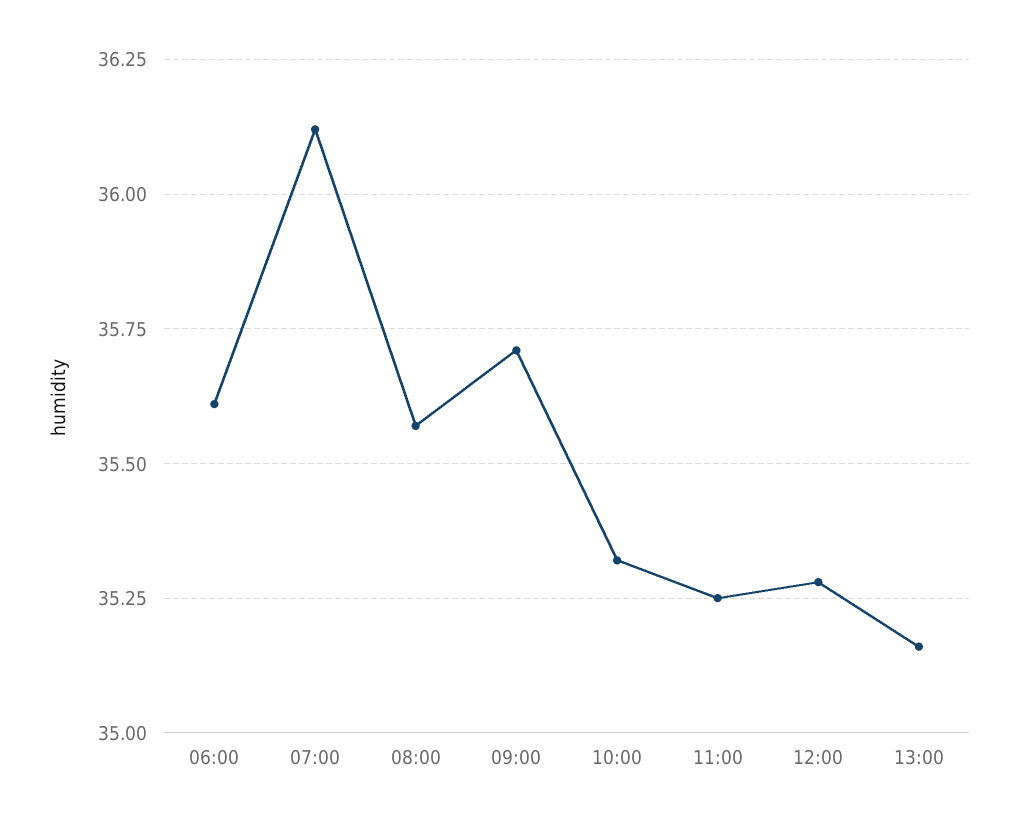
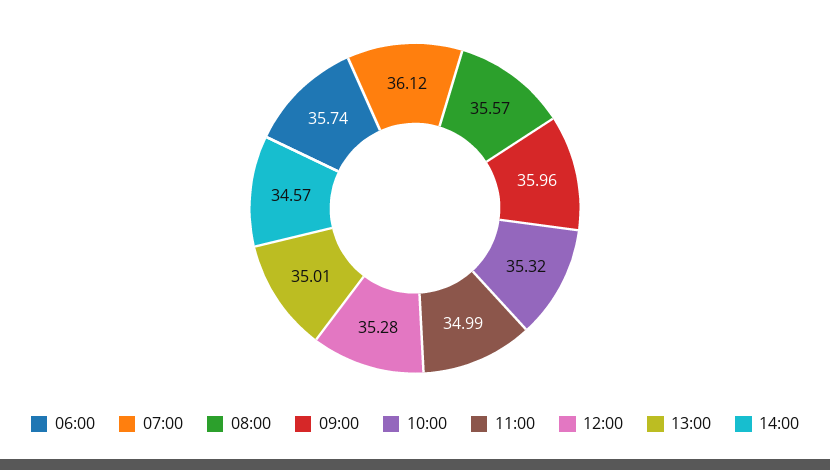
06:00: 35.6 -> 35.74
09:00: 35.7 -> 35.96
11:00: 35.25 -> 34.99
13:00: 35.15 -> 35.01
14:00: none -> 34.57

